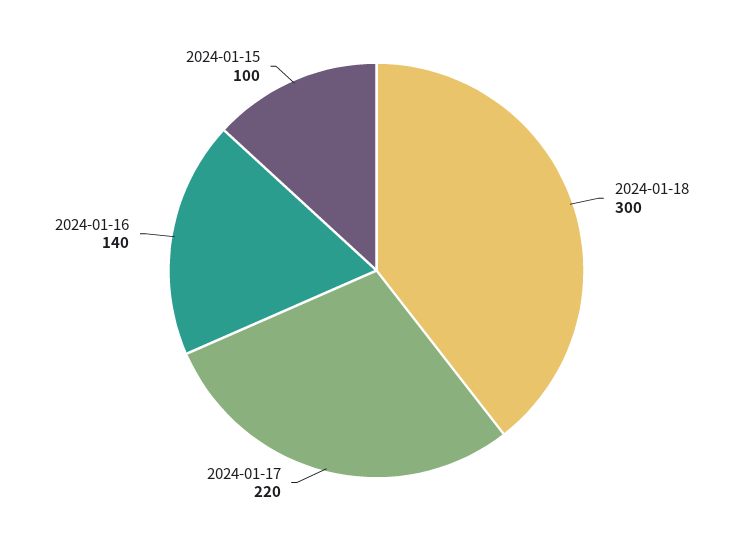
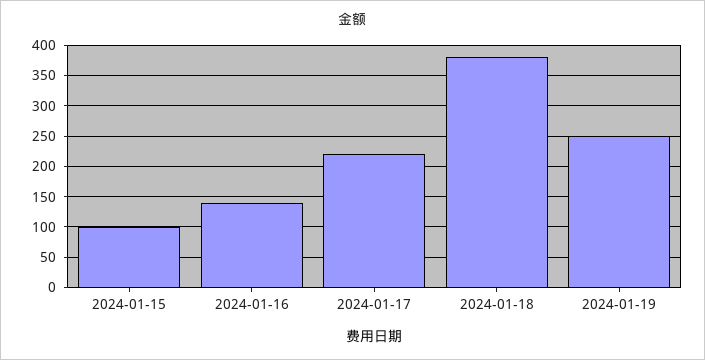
2024-01-18: 300 -> 380
2024-01-19: none -> 250

